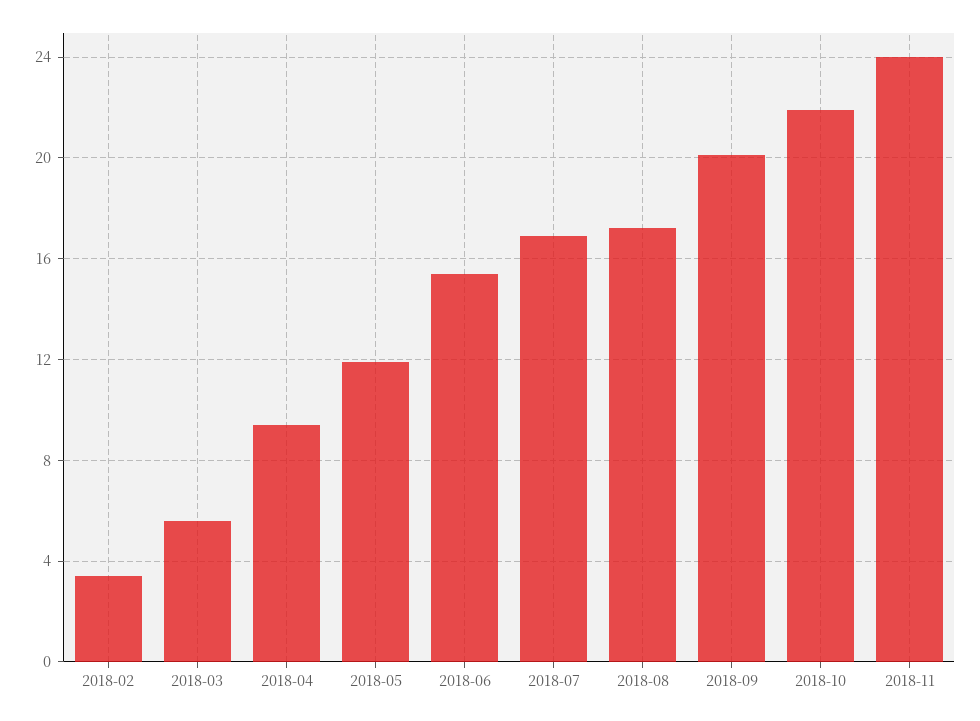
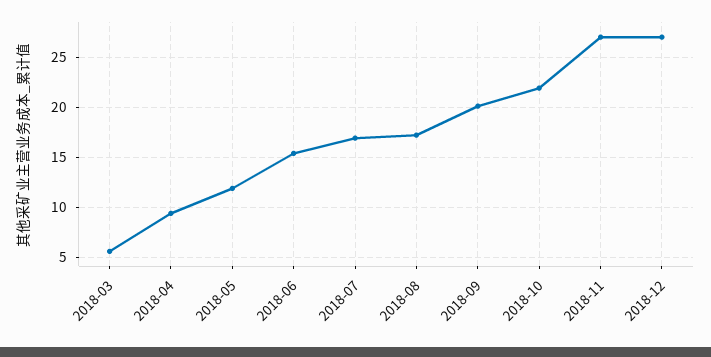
2018-02: 3.5 -> none
2018-11: 24 -> 27
2018-12: none -> 27

